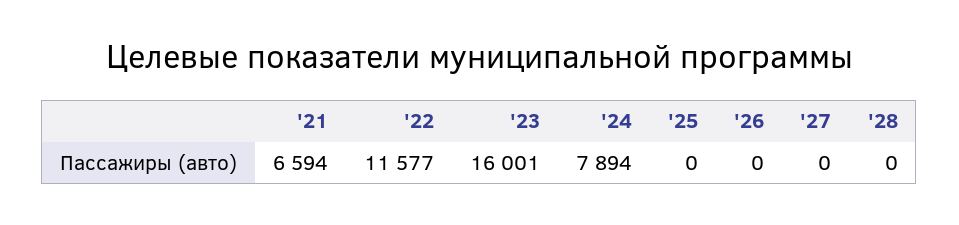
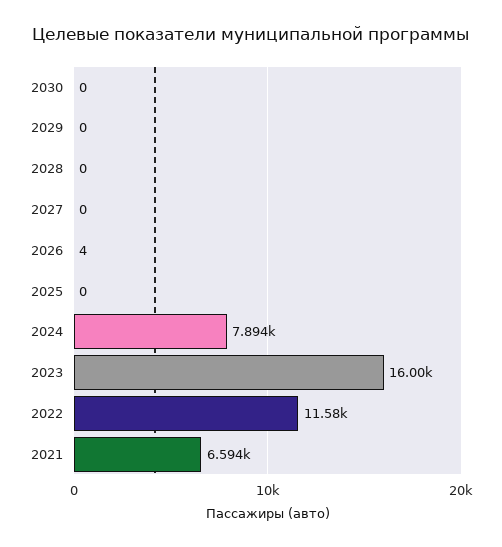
'26: 0 -> 4
2030: none -> 0
2029: none -> 0

